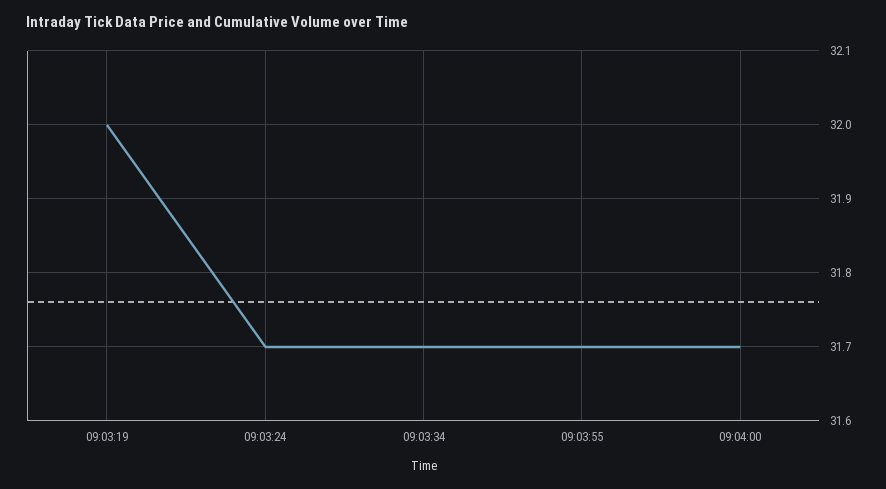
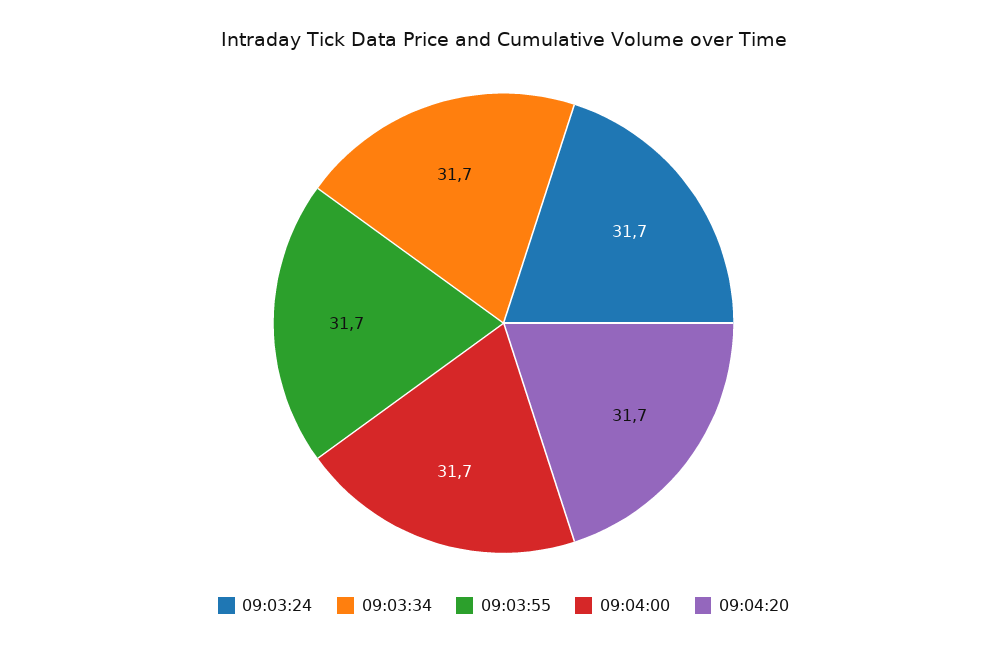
09:03:19: 32 -> none
09:04:20: none -> 31.7

